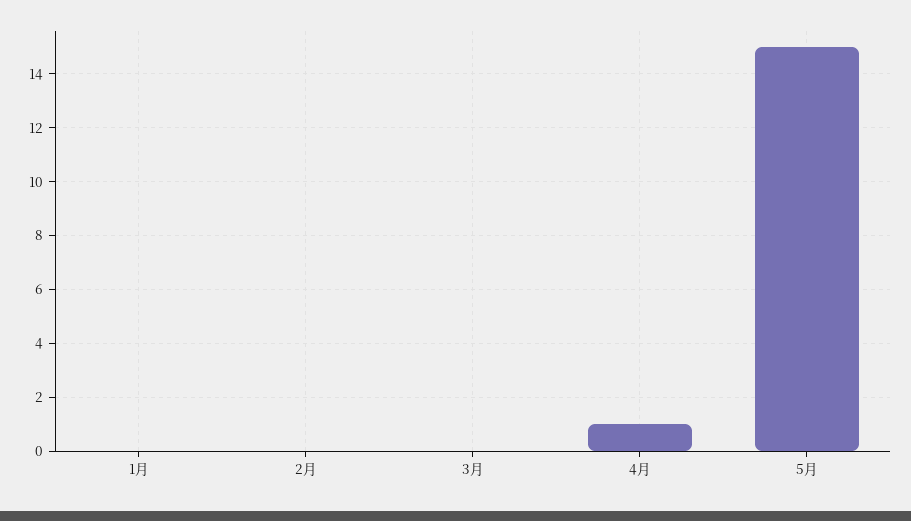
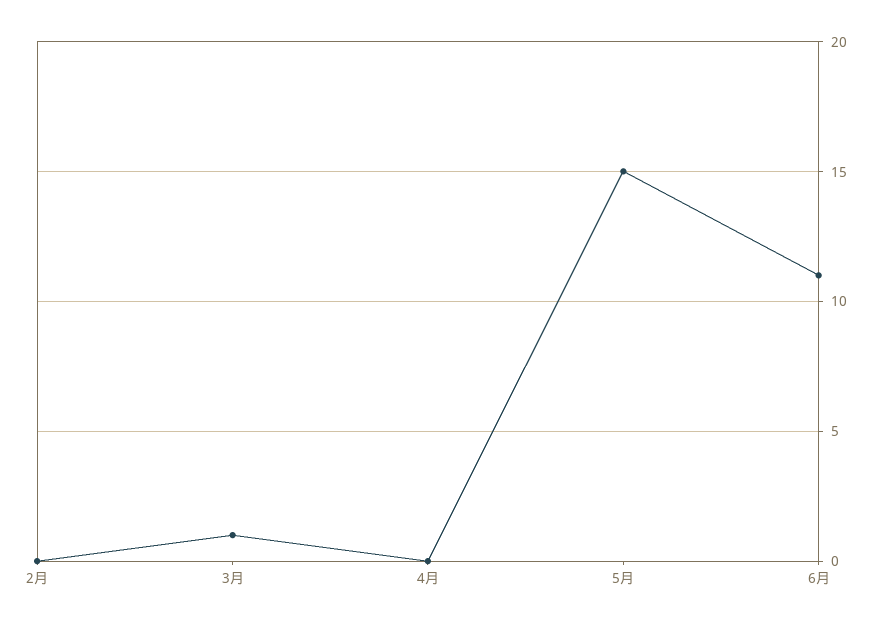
1月: 0 -> none
3月: 0 -> 1
4月: 1 -> 0
6月: none -> 11

